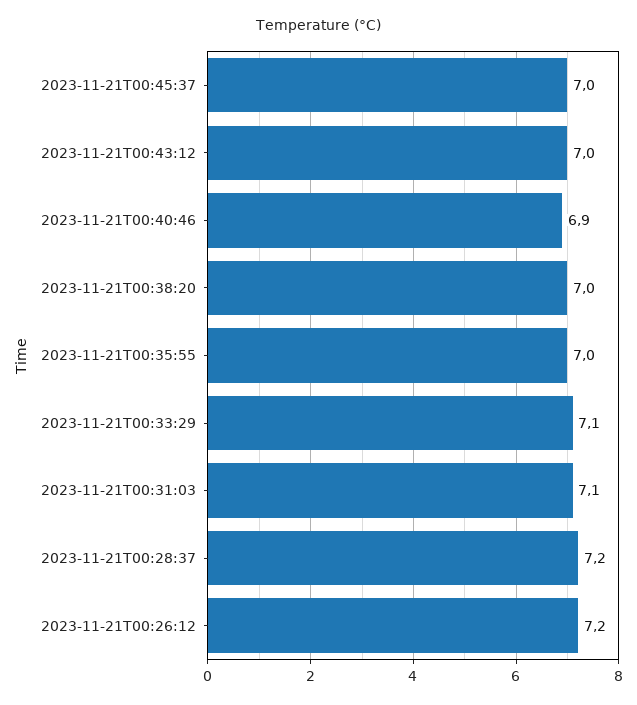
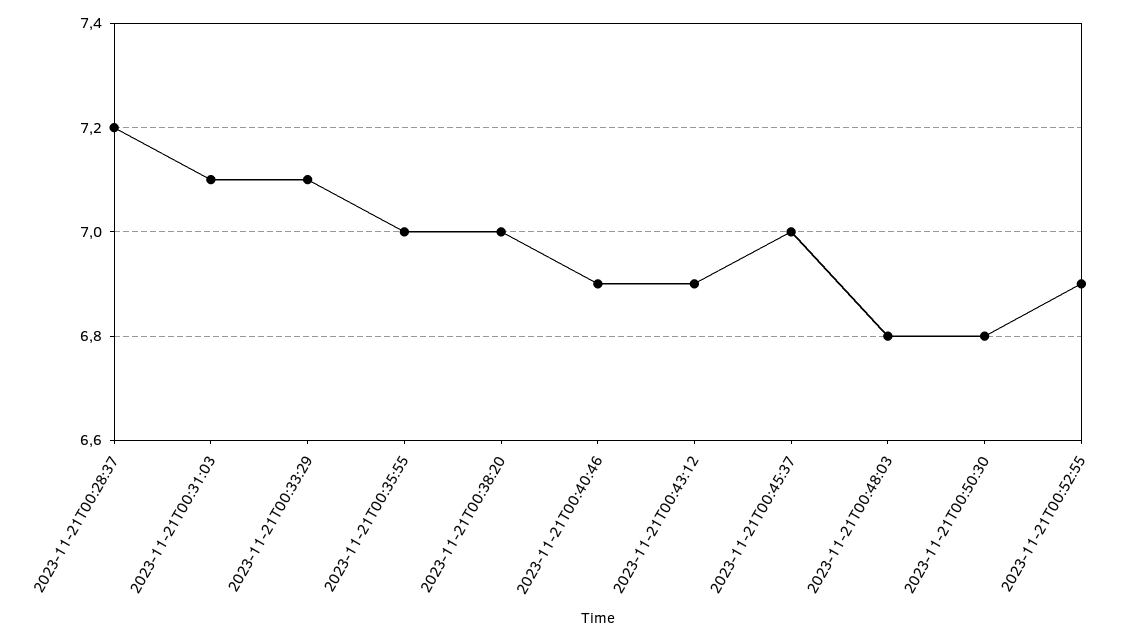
2023-11-21T00:43:12: 7 -> 6.9
2023-11-21T00:26:12: 7.2 -> none
2023-11-21T00:48:03: none -> 6.8
2023-11-21T00:50:30: none -> 6.8
2023-11-21T00:52:55: none -> 6.9

